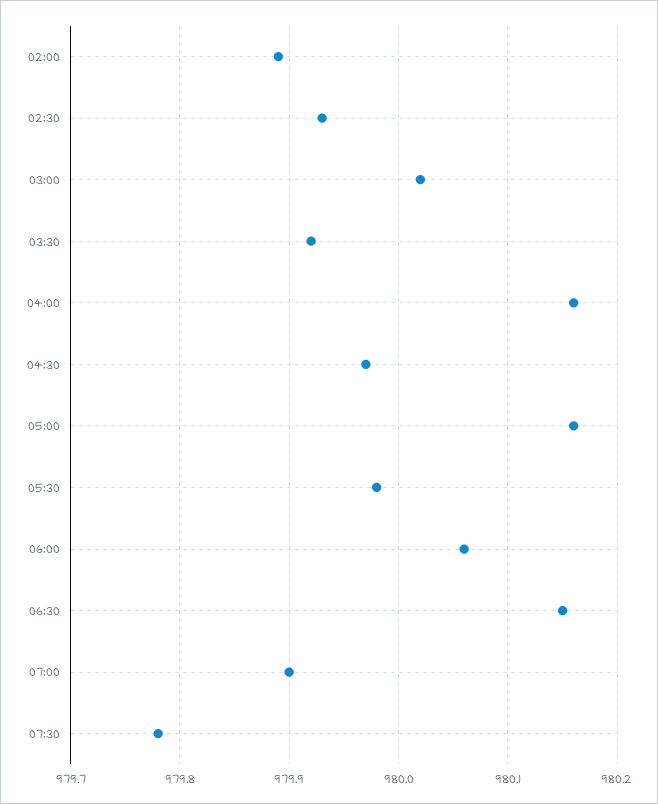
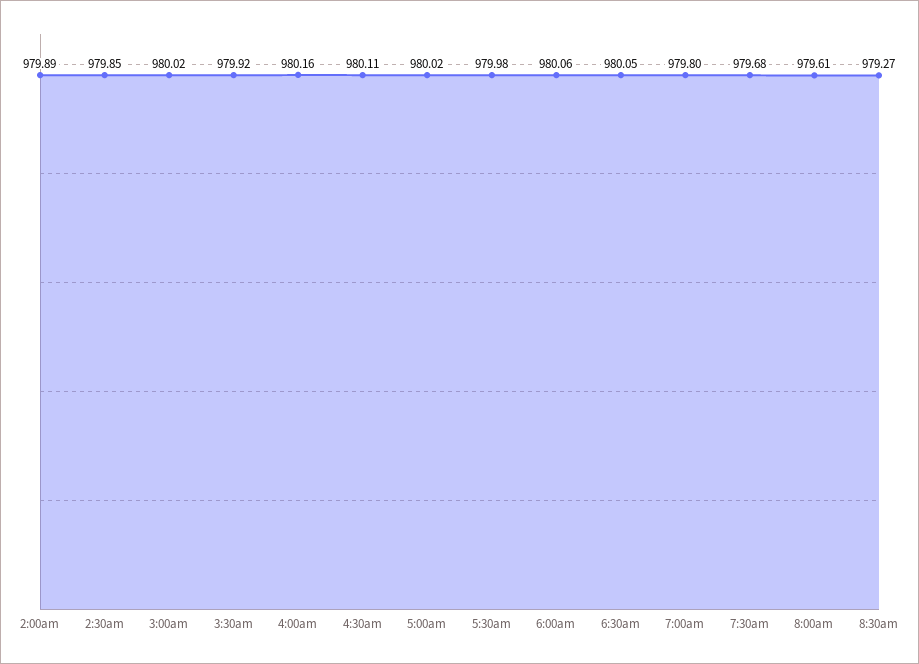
02:30: 979.93 -> 979.85
04:30: 979.97 -> 980.11
05:00: 980.16 -> 980.02
06:30: 980.15 -> 980.05
07:00: 979.9 -> 979.8
07:30: 979.78 -> 979.68
8:00am: none -> 979.61
8:30am: none -> 979.27

